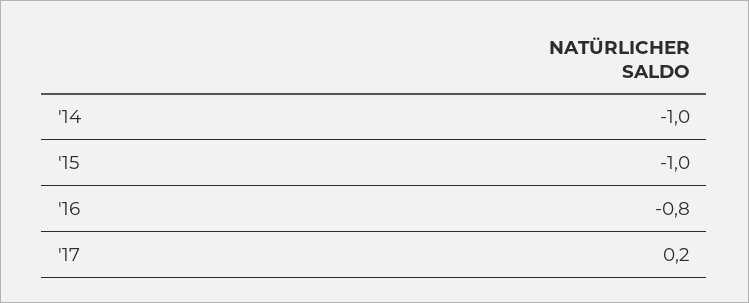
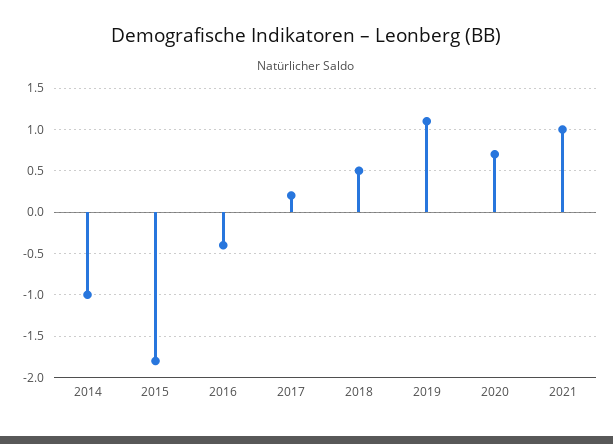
'15: -1 -> -1.8
'16: -0.8 -> -0.4
2018: none -> 0.5
2019: none -> 1.1
2020: none -> 0.7
2021: none -> 1

